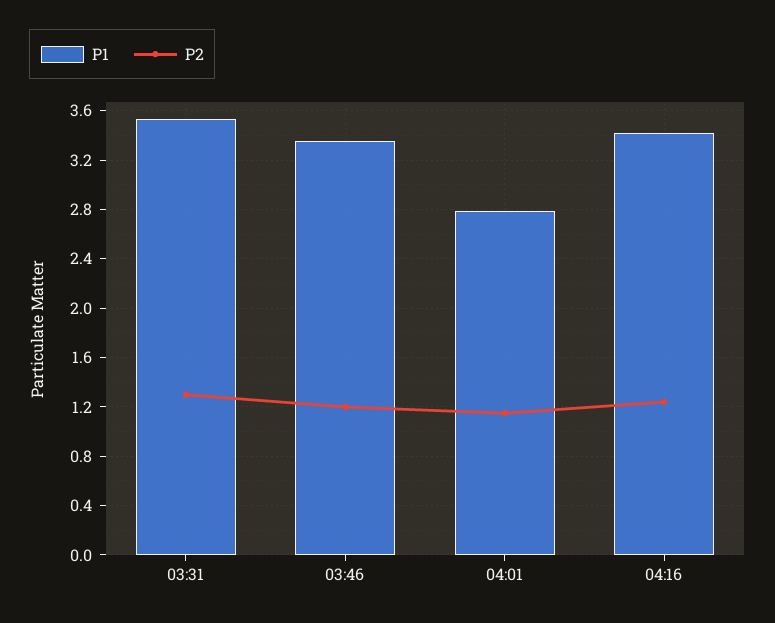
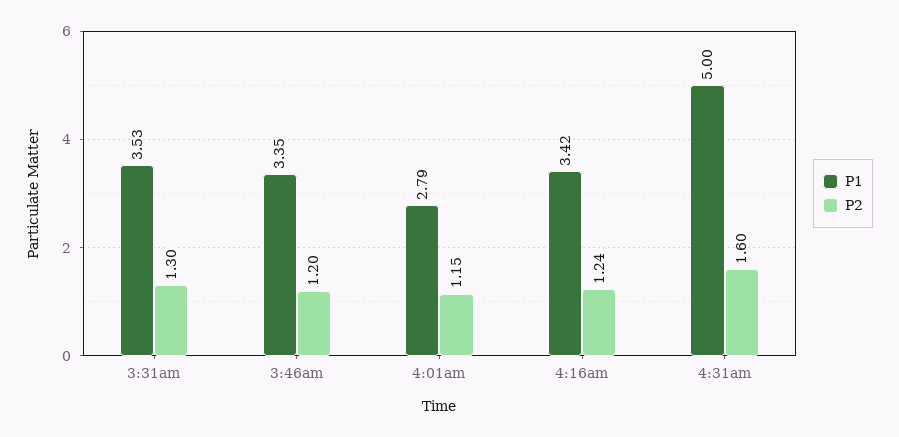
P1, 4:31am: none -> 5
P2, 4:31am: none -> 1.6

